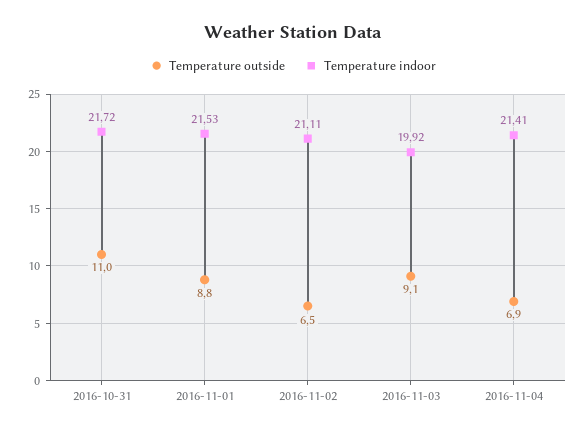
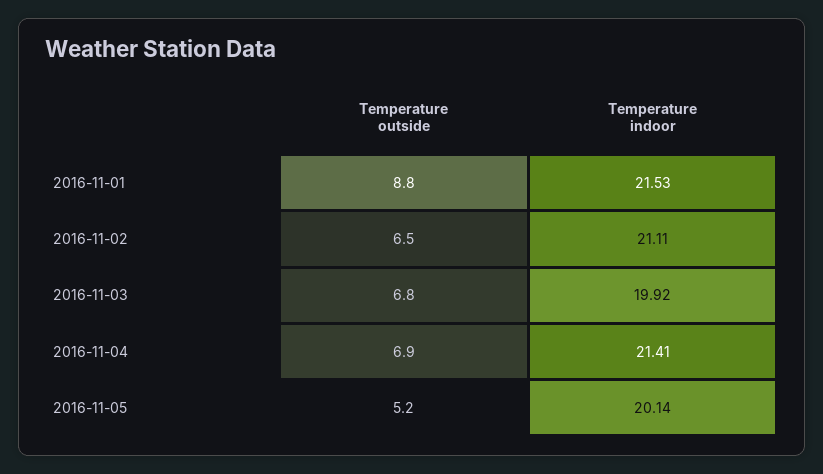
Temperature outside, 2016-10-31: 11 -> none
Temperature indoor, 2016-10-31: 21.72 -> none
Temperature outside, 2016-11-03: 9.1 -> 6.8
Temperature outside, 2016-11-05: none -> 5.2
Temperature indoor, 2016-11-05: none -> 20.14

